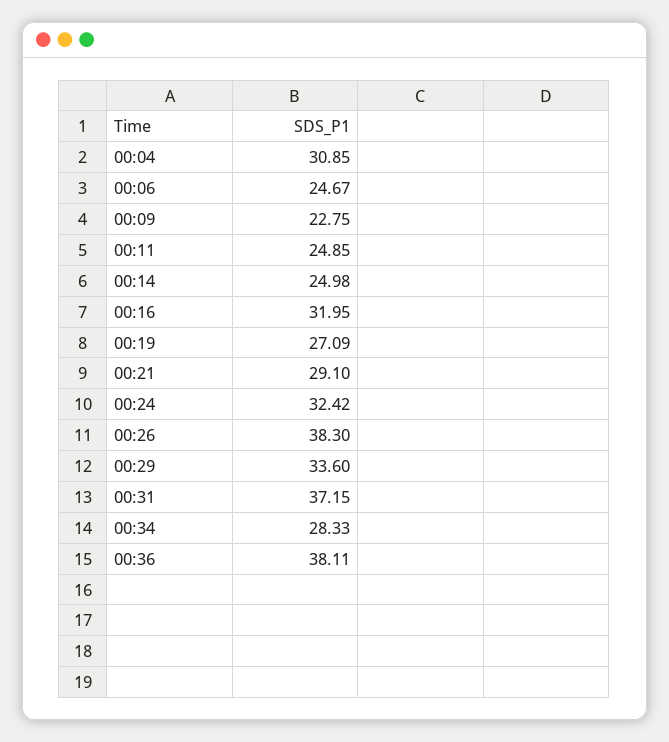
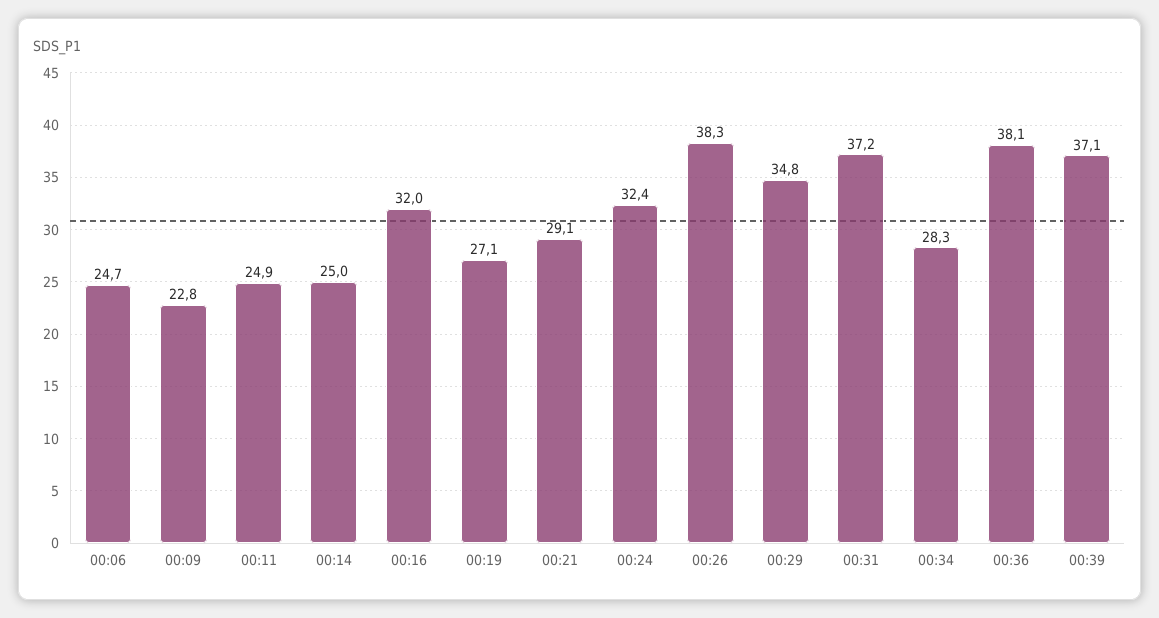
00:04: 30.85 -> none
00:29: 33.6 -> 34.8
00:39: none -> 37.1

